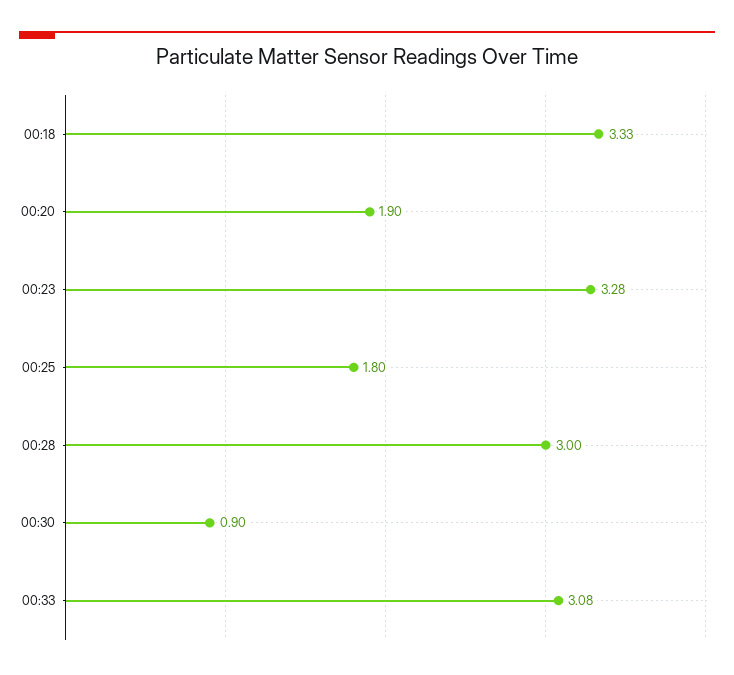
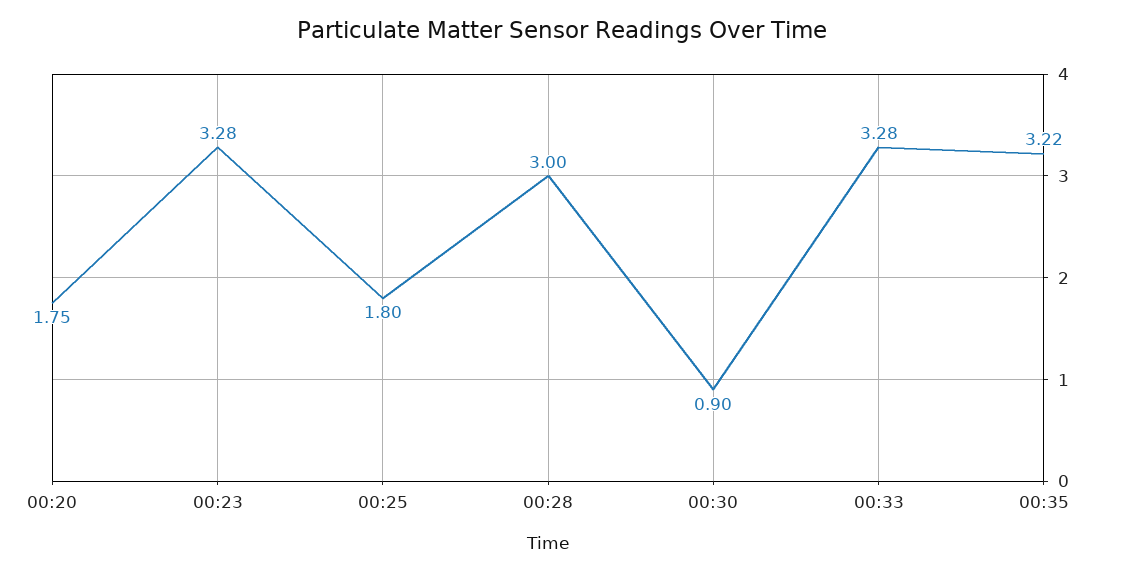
00:18: 3.33 -> none
00:20: 1.9 -> 1.75
00:33: 3.08 -> 3.28
00:35: none -> 3.22

